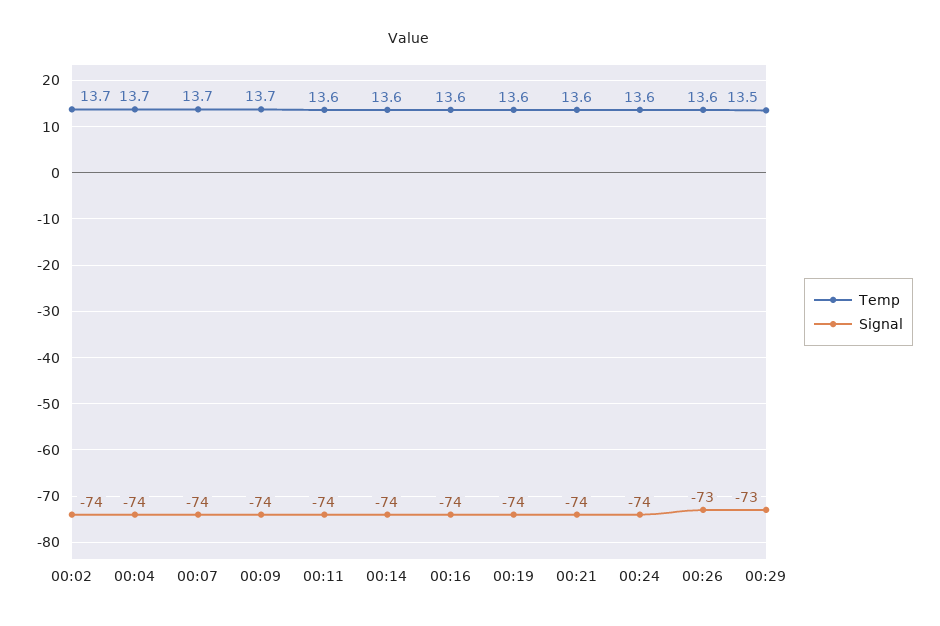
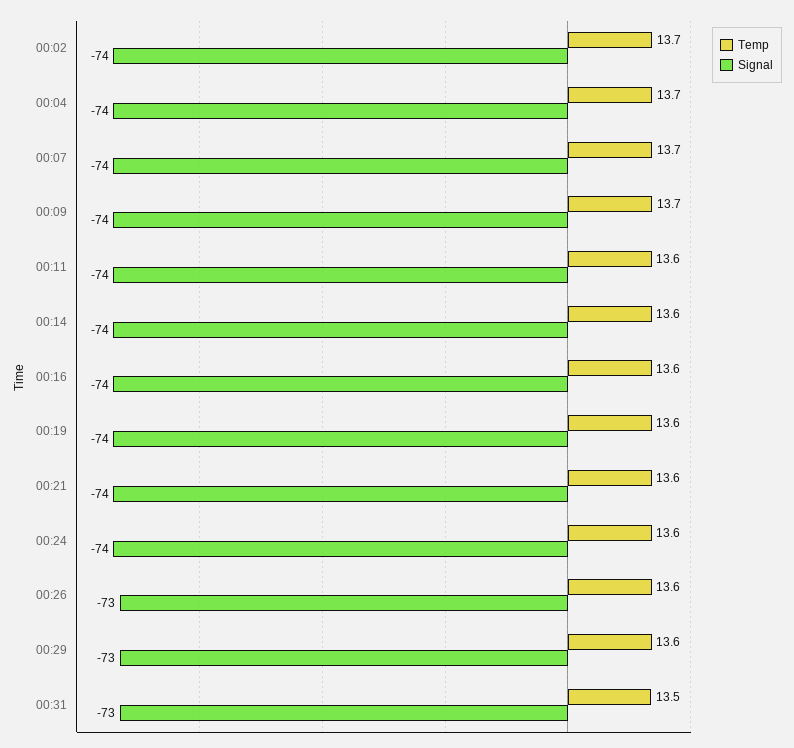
Temp, 00:29: 13.5 -> 13.6
Temp, 00:31: none -> 13.5
Signal, 00:31: none -> -73

